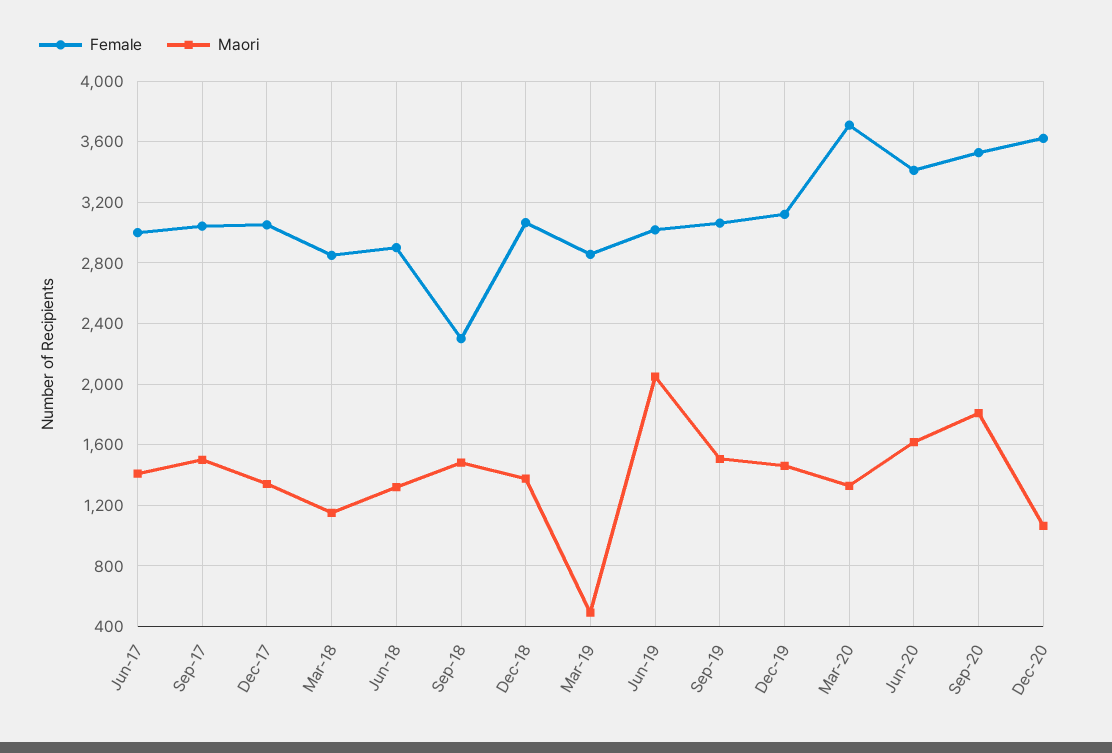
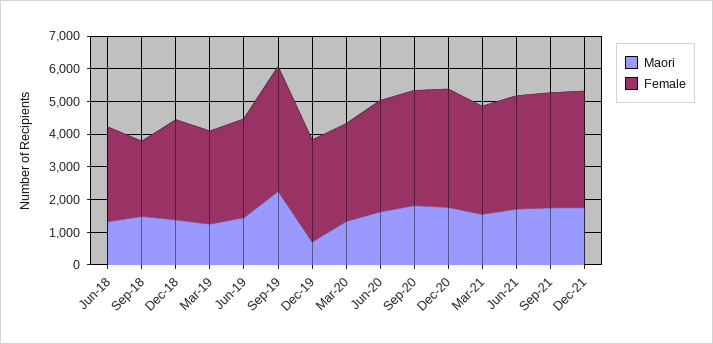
Female, Jun-17: 3000 -> none
Maori, Jun-17: 1400 -> none
Female, Sep-17: 3050 -> none
Maori, Sep-17: 1500 -> none
Female, Dec-17: 3050 -> none
Maori, Dec-17: 1350 -> none
Female, Mar-18: 2850 -> none
Maori, Mar-18: 1150 -> none
Maori, Mar-19: 500 -> 1250
Maori, Jun-19: 2050 -> 1500
Female, Sep-19: 3050 -> 3750
Maori, Sep-19: 1500 -> 2250
Maori, Dec-19: 1450 -> 750
Female, Mar-20: 3700 -> 3000
Maori, Dec-20: 1050 -> 1750
Maori, Mar-21: none -> 1500
Female, Mar-21: none -> 3250
Maori, Jun-21: none -> 1750
Female, Jun-21: none -> 3500
Maori, Sep-21: none -> 1750
Female, Sep-21: none -> 3500
Maori, Dec-21: none -> 1750
Female, Dec-21: none -> 3500

